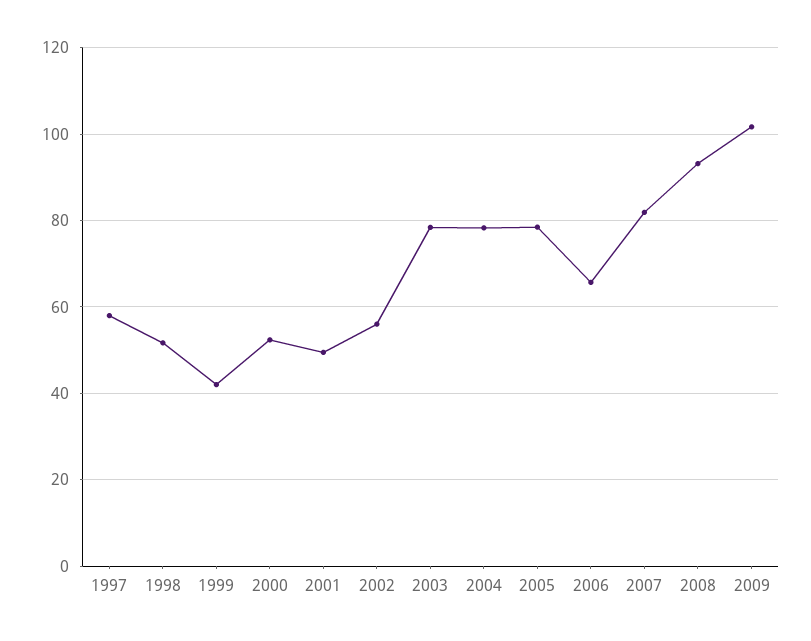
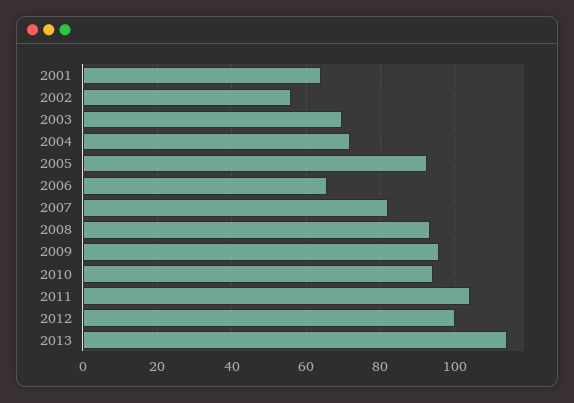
1997: 58 -> none
1998: 52 -> none
1999: 42 -> none
2000: 52 -> none
2001: 50 -> 64
2003: 78 -> 70
2004: 78 -> 72
2005: 78 -> 92
2009: 102 -> 96
2010: none -> 94
2011: none -> 104
2012: none -> 100
2013: none -> 114

